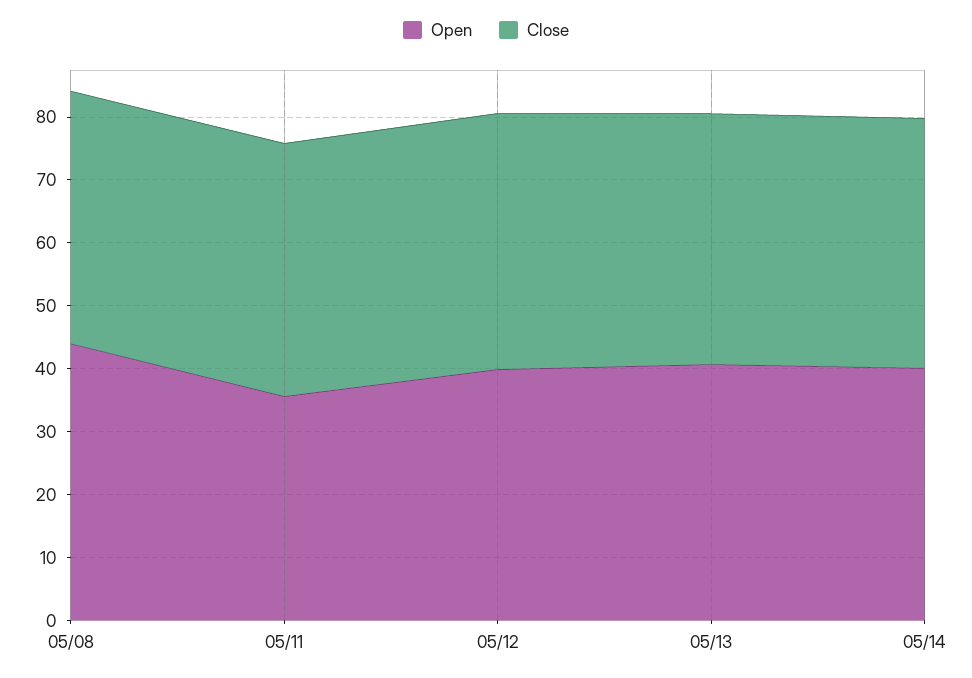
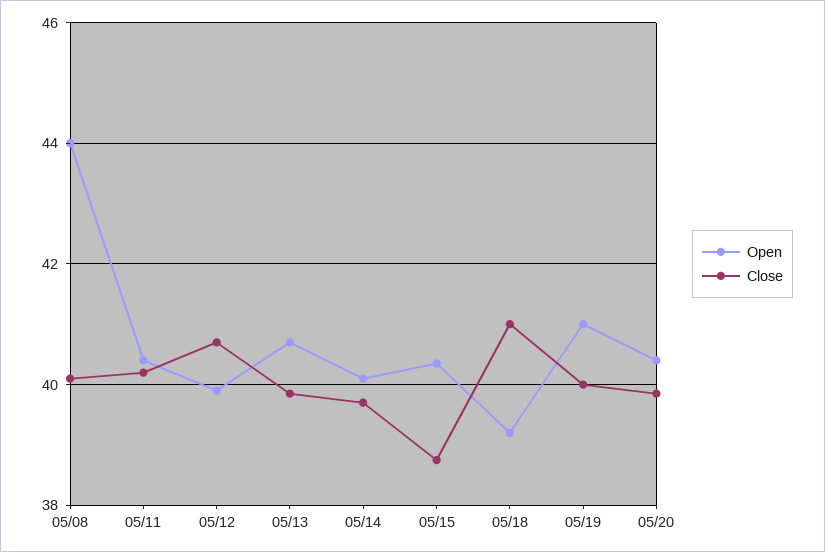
Open, 05/11: 36 -> 40.4
Open, 05/15: none -> 40.4
Close, 05/15: none -> 38.8
Open, 05/18: none -> 39.2
Close, 05/18: none -> 41
Open, 05/19: none -> 41
Close, 05/19: none -> 40
Open, 05/20: none -> 40.4
Close, 05/20: none -> 39.8

